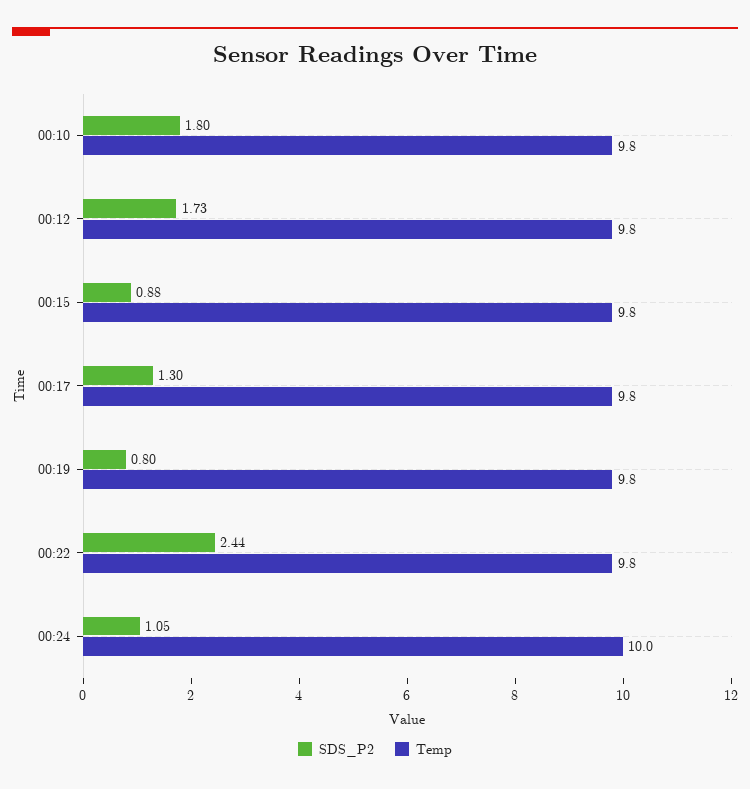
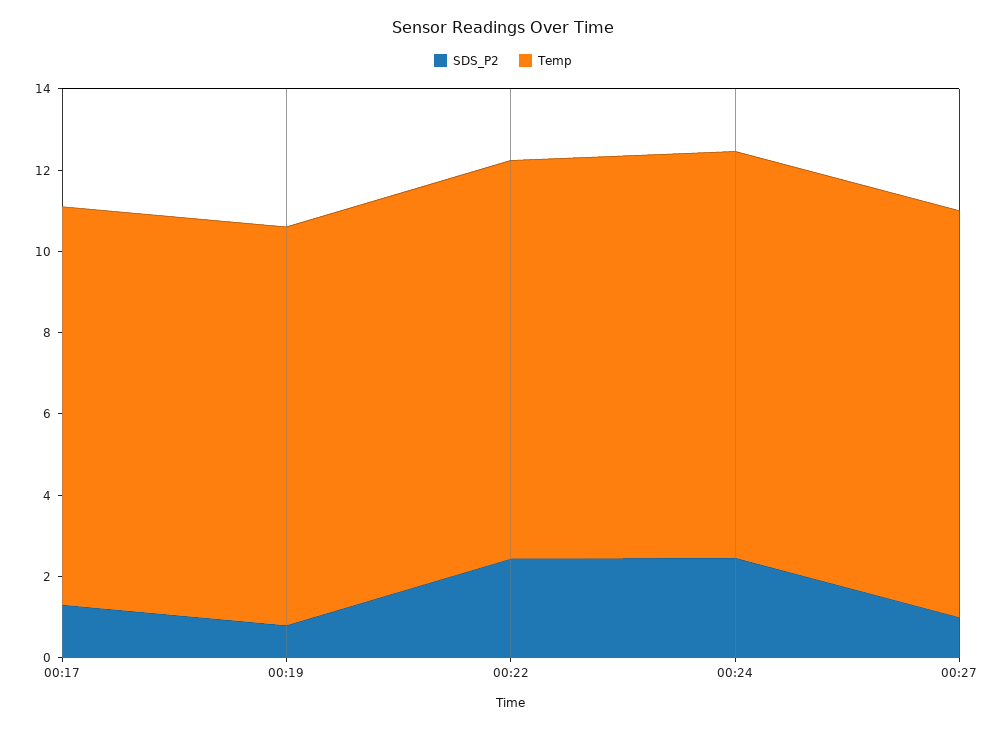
SDS_P2, 00:10: 1.8 -> none
Temp, 00:10: 9.8 -> none
SDS_P2, 00:12: 1.73 -> none
Temp, 00:12: 9.8 -> none
SDS_P2, 00:15: 0.88 -> none
Temp, 00:15: 9.8 -> none
SDS_P2, 00:24: 1.05 -> 2.5
SDS_P2, 00:27: none -> 1
Temp, 00:27: none -> 10

